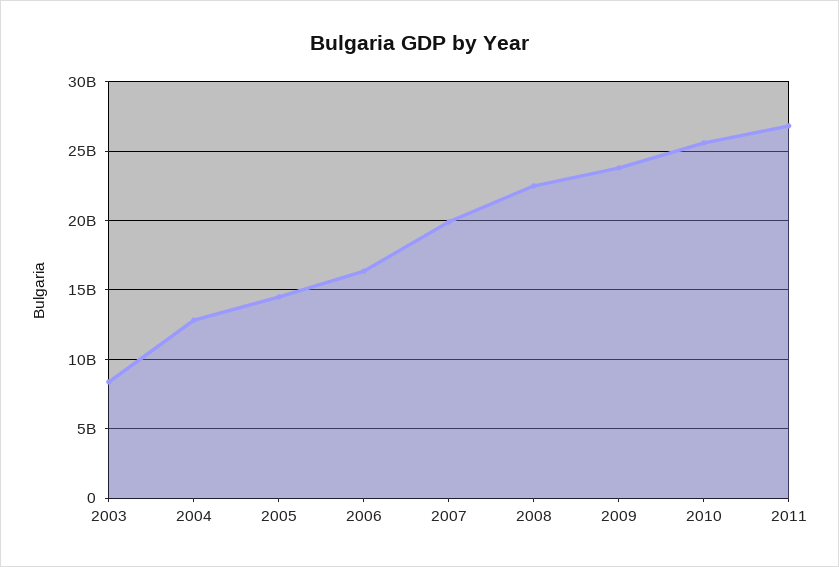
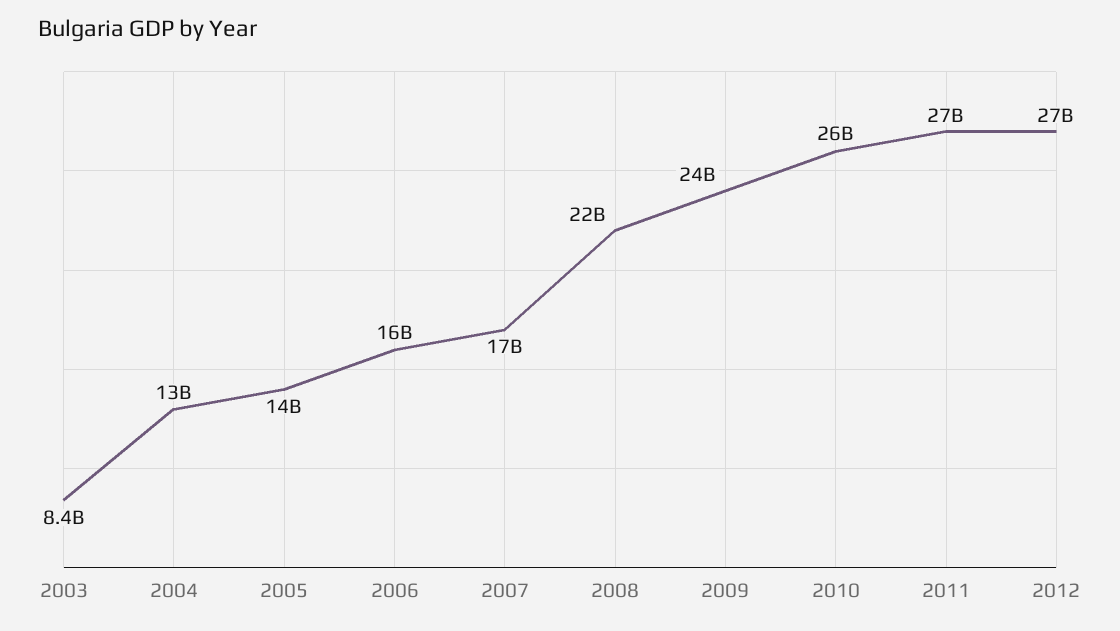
2007: 20000000000 -> 17000000000
2012: none -> 27000000000

